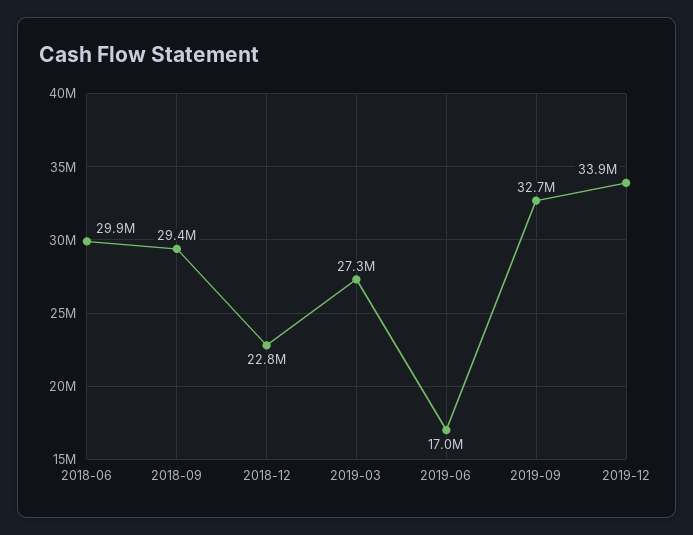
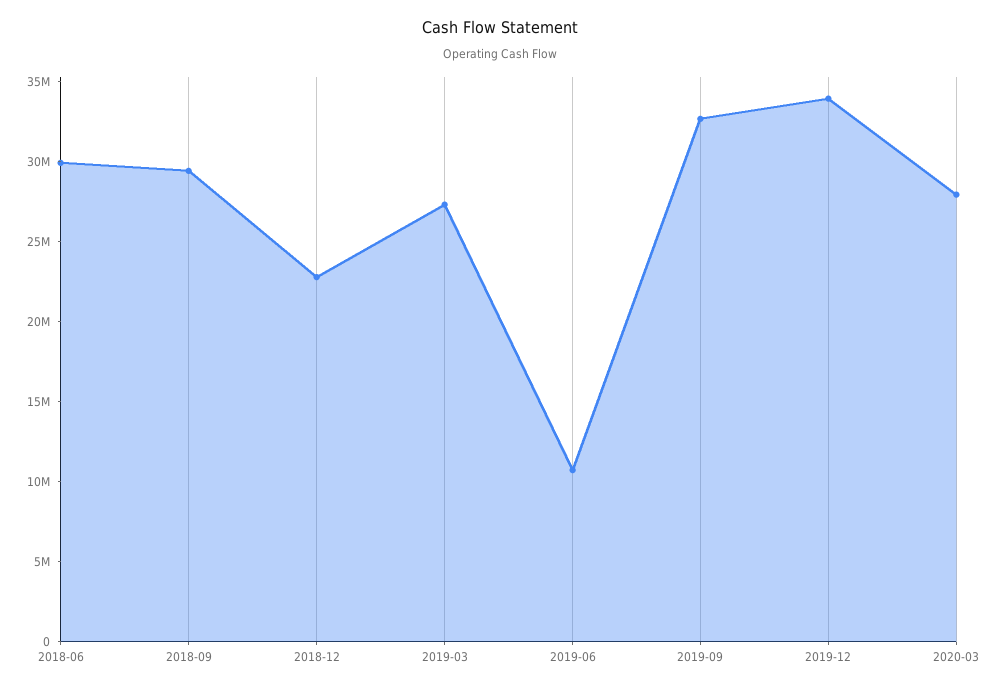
2019-06: 17000000 -> 11000000
2020-03: none -> 28000000

